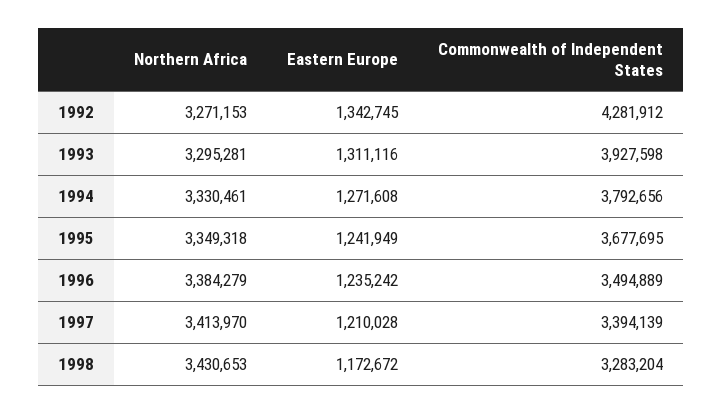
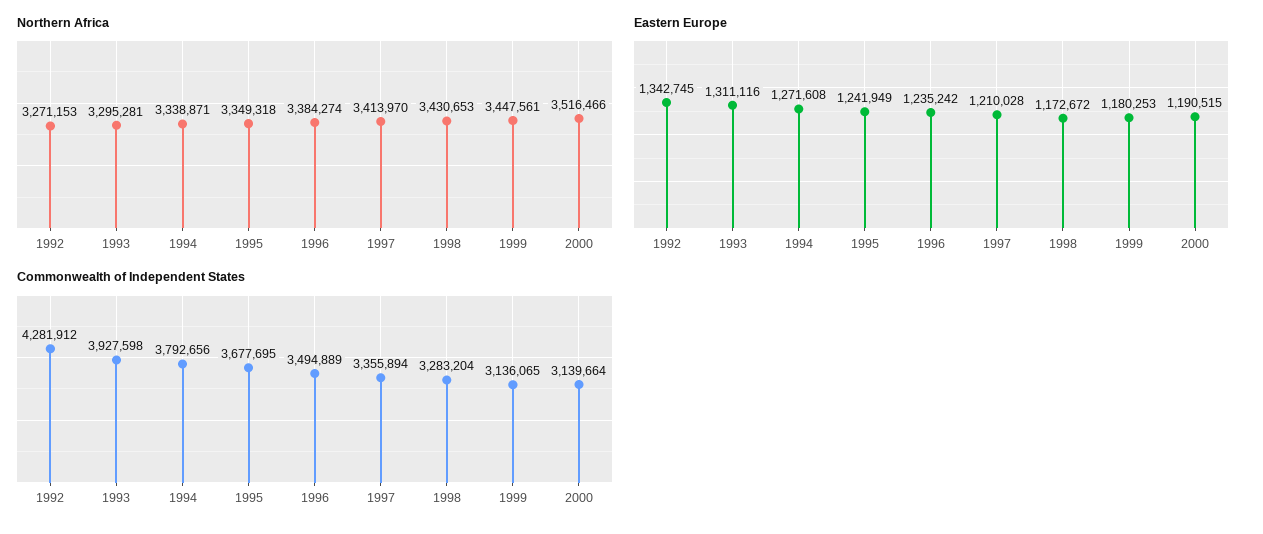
Northern Africa, 1994: 3330461 -> 3338871
Northern Africa, 1996: 3384279 -> 3384274
Commonwealth of Independent States, 1997: 3394139 -> 3355894
Northern Africa, 1999: none -> 3447561
Northern Africa, 2000: none -> 3516466
Eastern Europe, 1999: none -> 1180253
Eastern Europe, 2000: none -> 1190515
Commonwealth of Independent States, 1999: none -> 3136065
Commonwealth of Independent States, 2000: none -> 3139664

